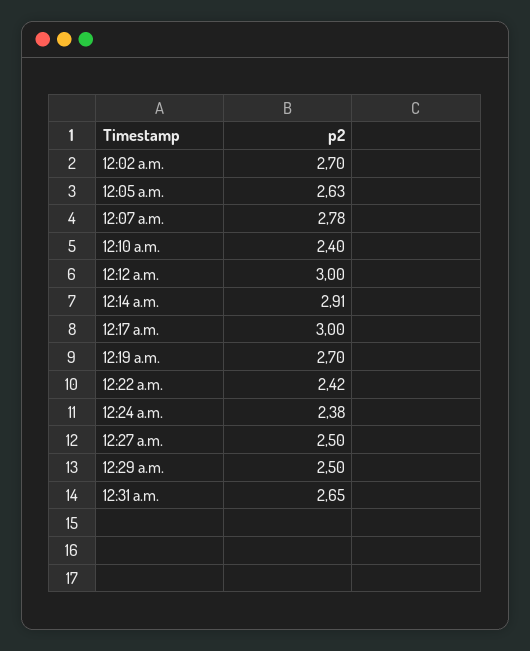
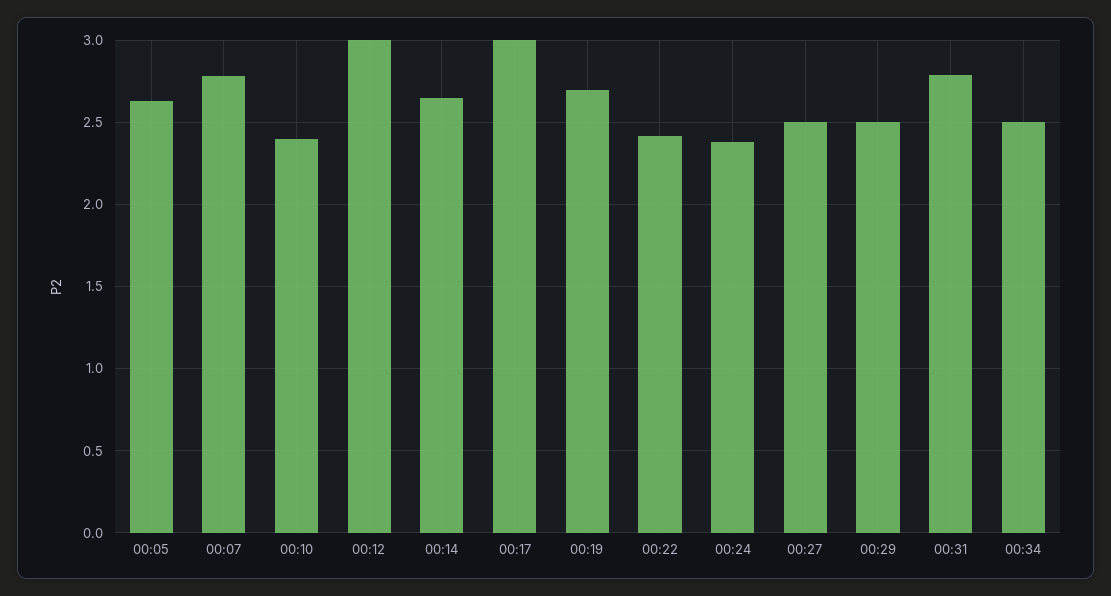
12:02 a.m.: 2.7 -> none
12:14 a.m.: 2.91 -> 2.65
12:31 a.m.: 2.65 -> 2.8
00:34: none -> 2.5

